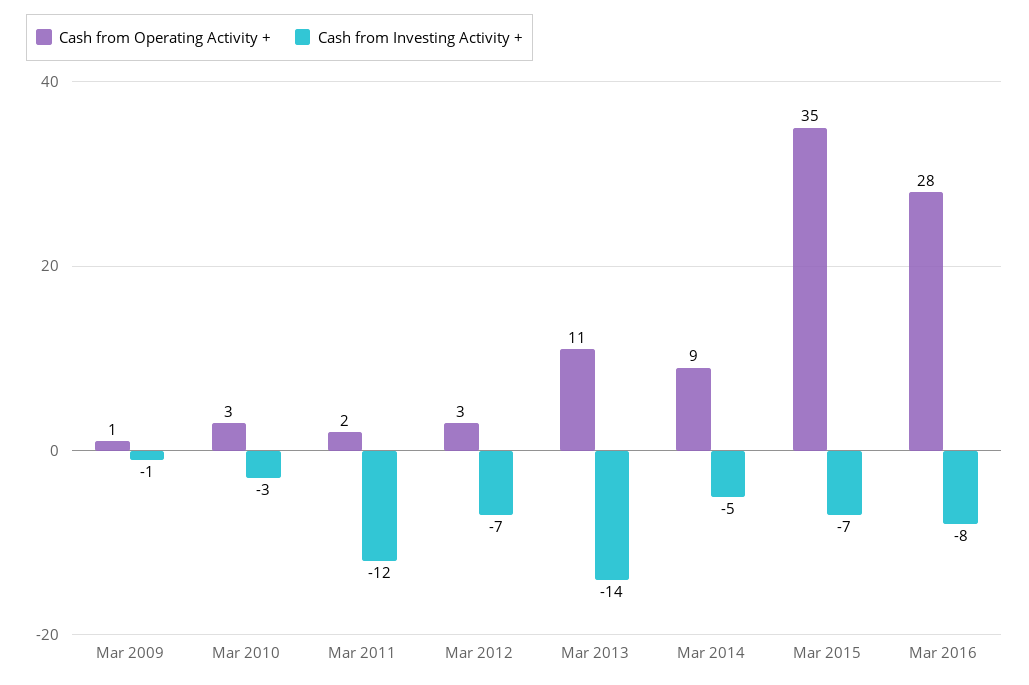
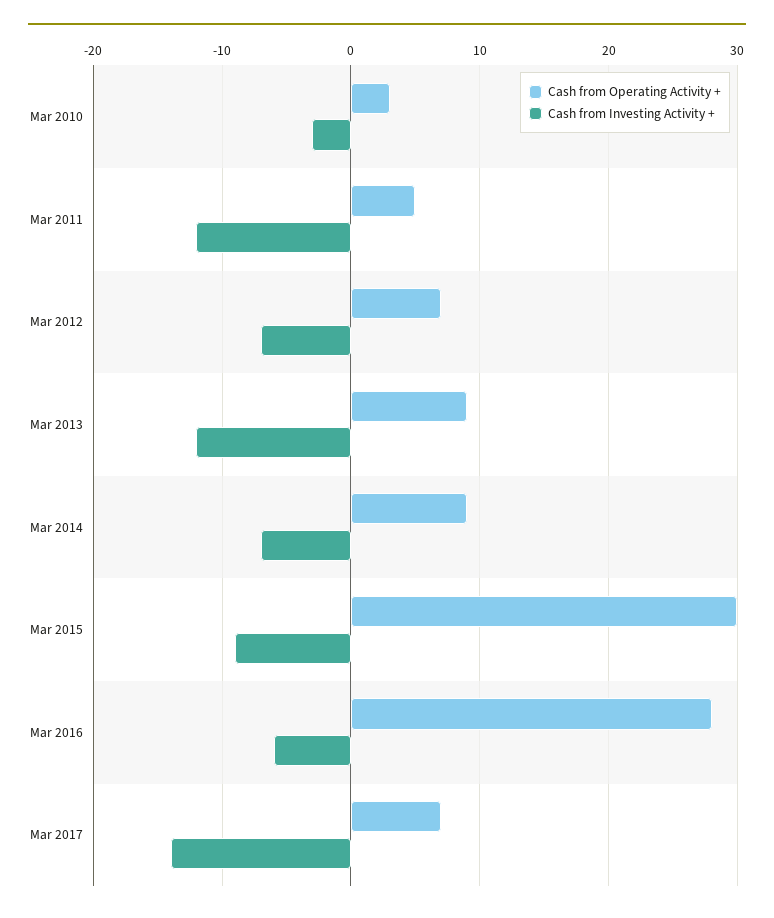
Cash from Operating Activity +, Mar 2009: 1 -> none
Cash from Investing Activity +, Mar 2009: -1 -> none
Cash from Operating Activity +, Mar 2011: 2 -> 5
Cash from Operating Activity +, Mar 2012: 3 -> 7
Cash from Operating Activity +, Mar 2013: 11 -> 9
Cash from Investing Activity +, Mar 2013: -14 -> -12
Cash from Investing Activity +, Mar 2014: -5 -> -7
Cash from Operating Activity +, Mar 2015: 35 -> 30
Cash from Investing Activity +, Mar 2015: -7 -> -9
Cash from Investing Activity +, Mar 2016: -8 -> -6
Cash from Operating Activity +, Mar 2017: none -> 7
Cash from Investing Activity +, Mar 2017: none -> -14

